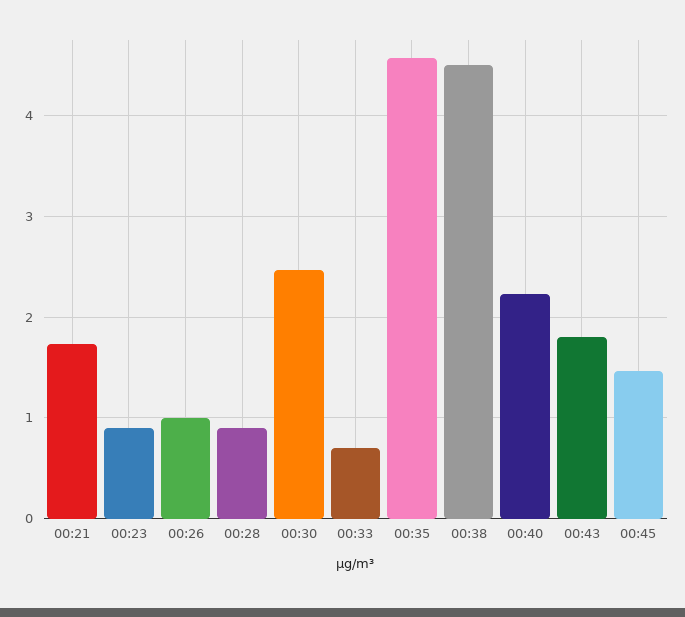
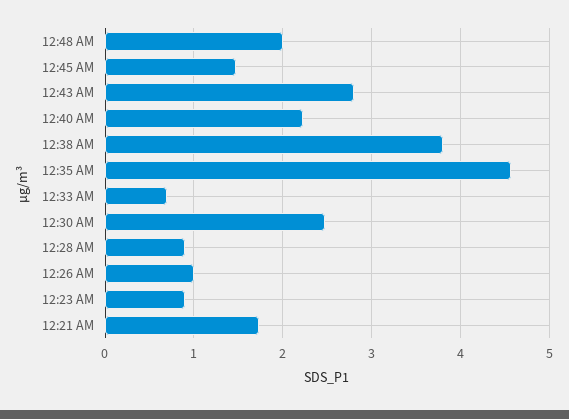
00:38: 4.5 -> 3.8
00:43: 1.8 -> 2.8
12:48 AM: none -> 2

